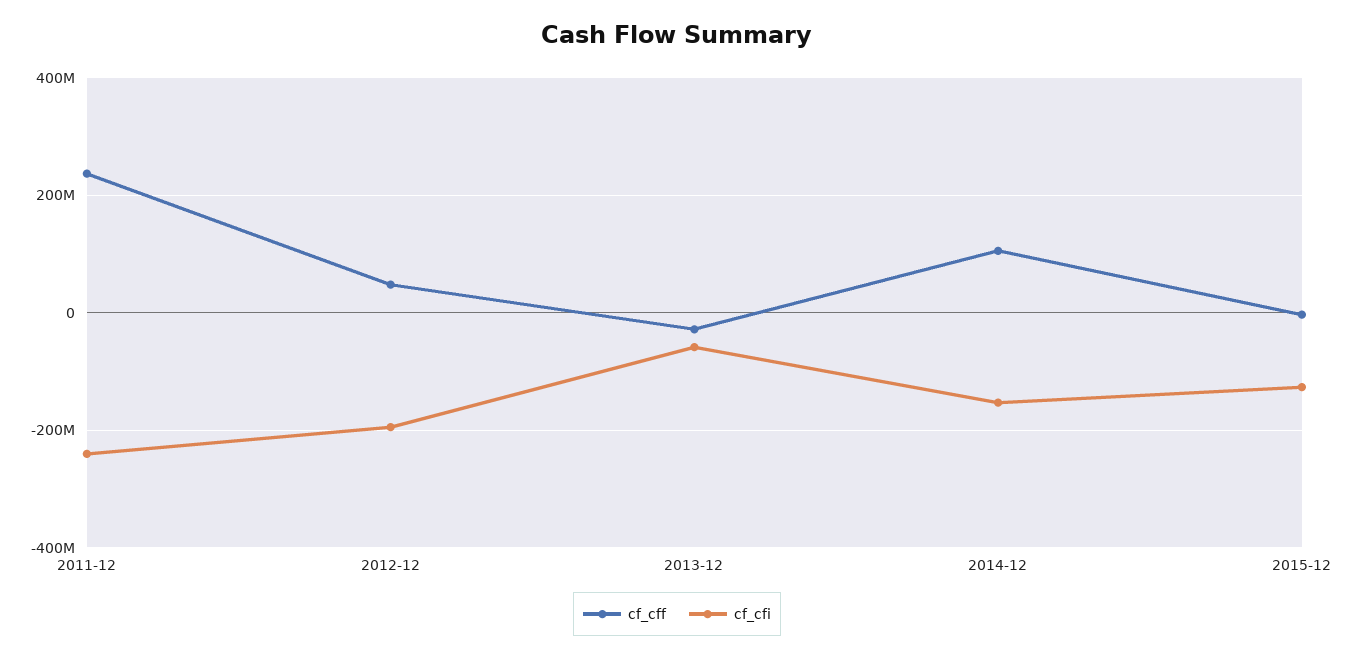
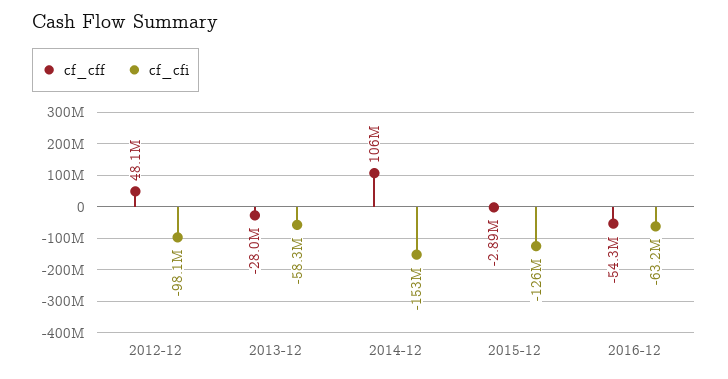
cf_cff, 2011-12: 240000000 -> none
cf_cfi, 2011-12: -240000000 -> none
cf_cfi, 2012-12: -200000000 -> -98100000
cf_cff, 2016-12: none -> -54300000
cf_cfi, 2016-12: none -> -63200000

